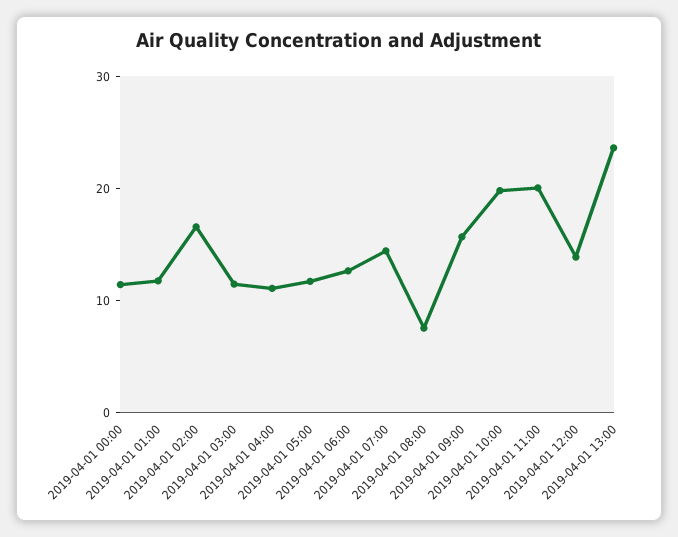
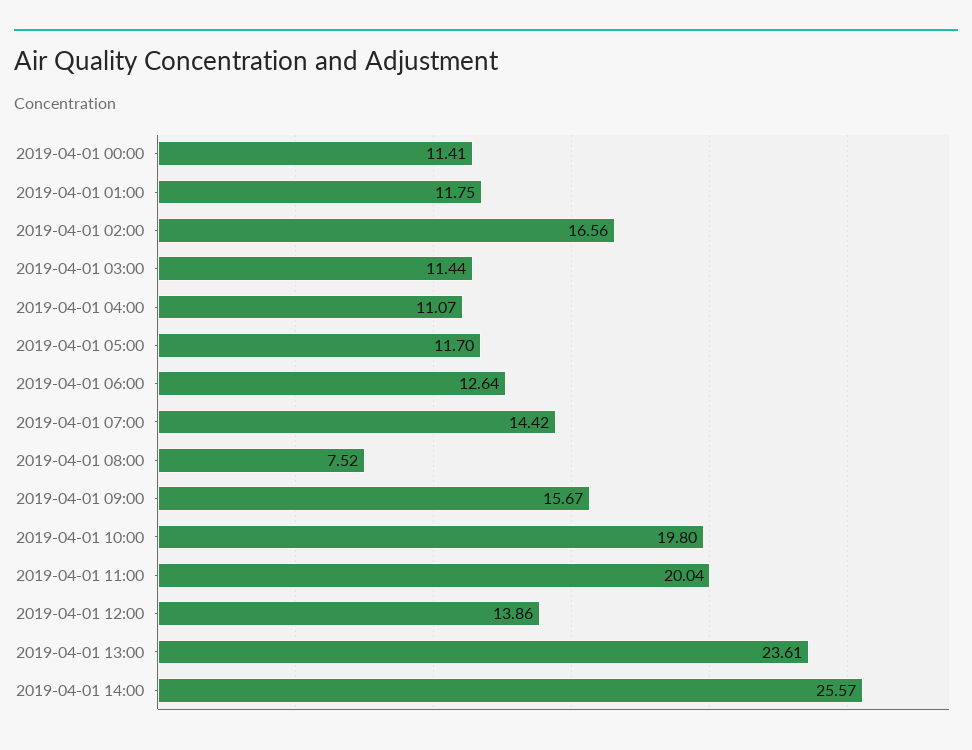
2019-04-01 14:00: none -> 25.57

